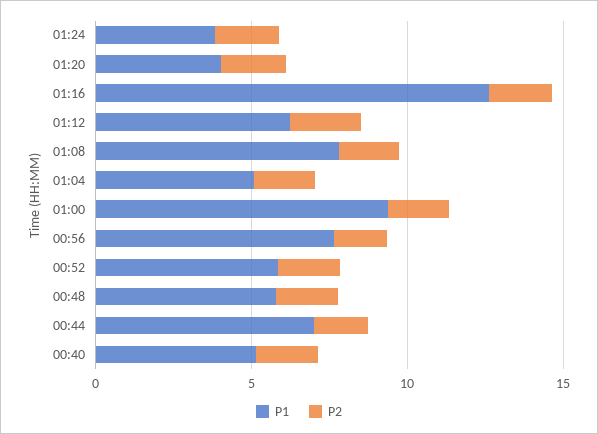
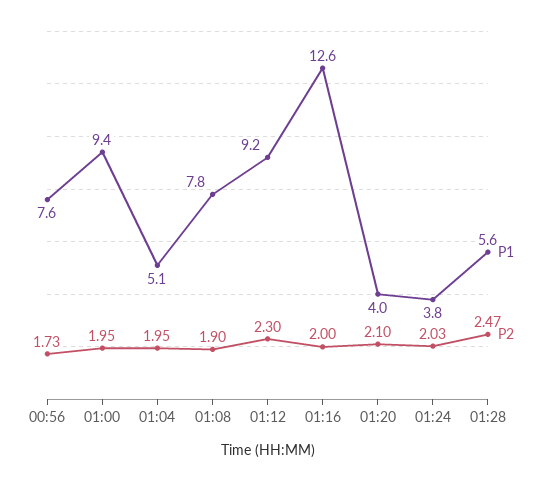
P1, 01:12: 6 -> 9.2
P1, 00:52: 6 -> none
P2, 00:52: 2 -> none
P1, 00:48: 6 -> none
P2, 00:48: 2 -> none
P1, 00:44: 7 -> none
P2, 00:44: 2 -> none
P1, 00:40: 5 -> none
P2, 00:40: 2 -> none
P1, 01:28: none -> 5.6
P2, 01:28: none -> 2.47

